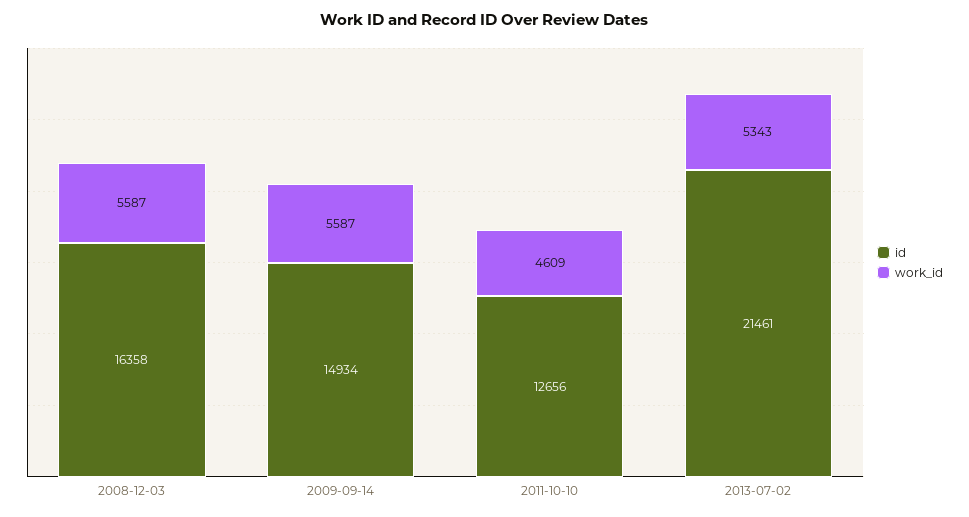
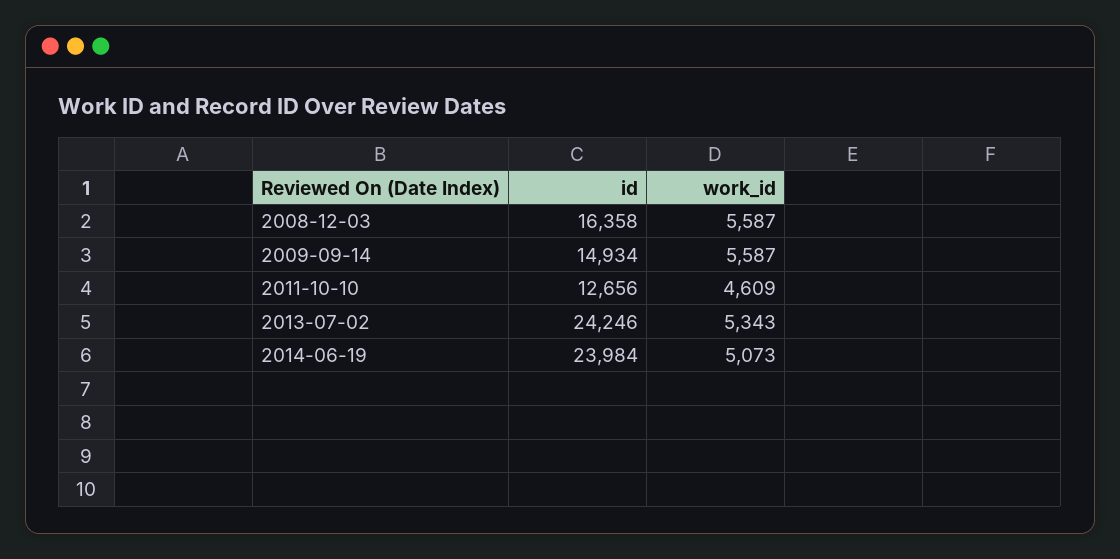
id, 2013-07-02: 21461 -> 24246
id, 2014-06-19: none -> 23984
work_id, 2014-06-19: none -> 5073

